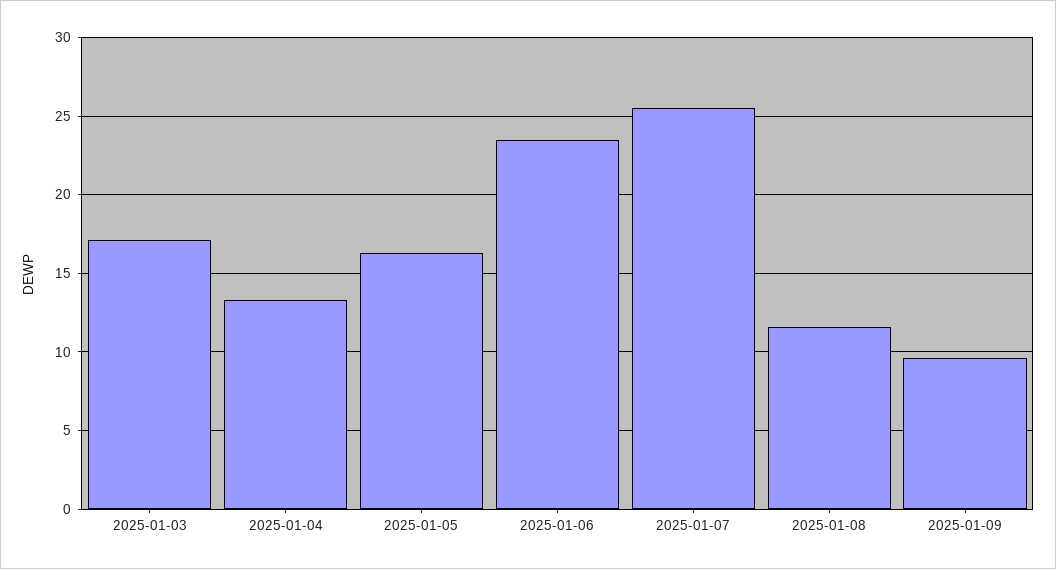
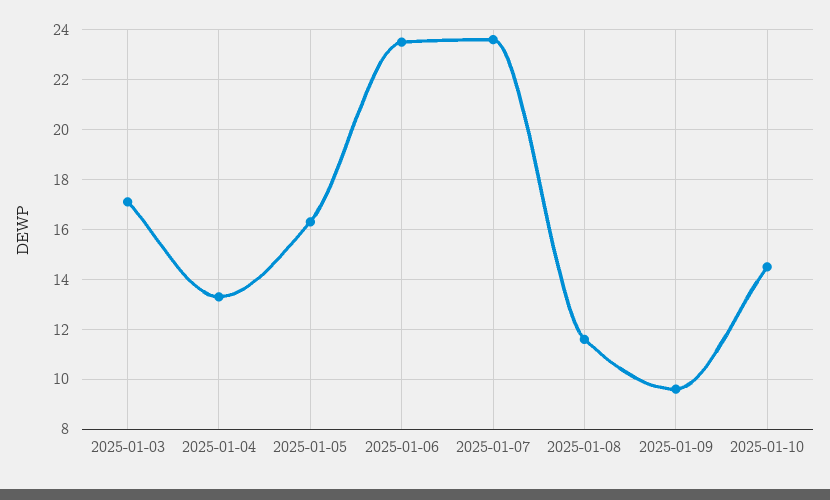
2025-01-07: 25.5 -> 23.5
2025-01-10: none -> 14.5

